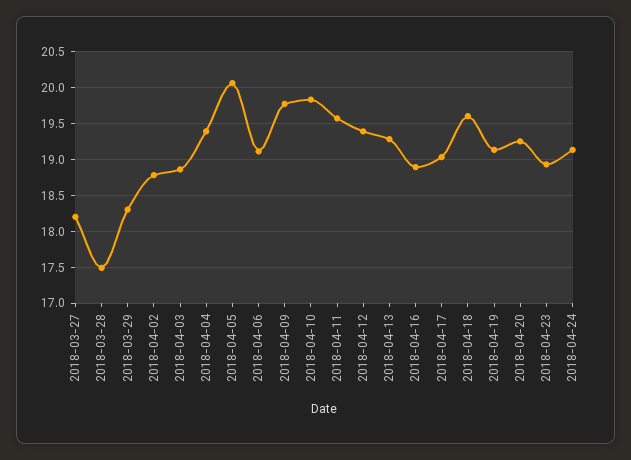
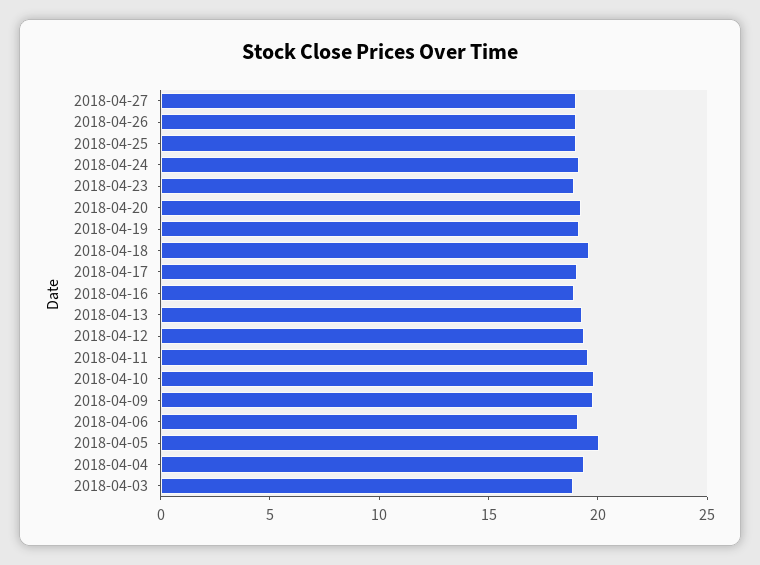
2018-03-27: 18.2 -> none
2018-03-28: 17.5 -> none
2018-03-29: 18.3 -> none
2018-04-02: 18.8 -> none
2018-04-27: none -> 19
2018-04-26: none -> 19
2018-04-25: none -> 19

